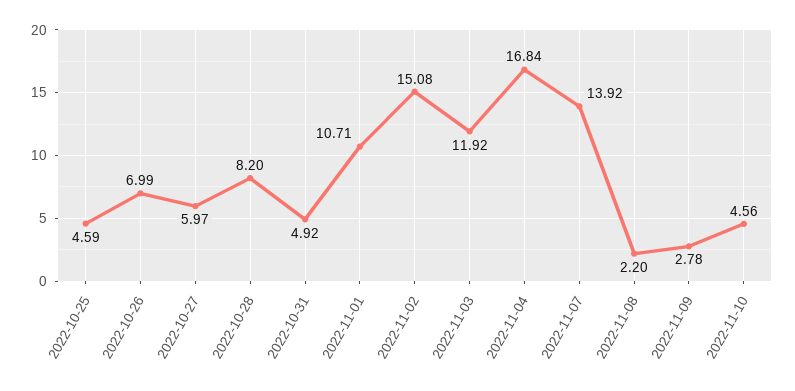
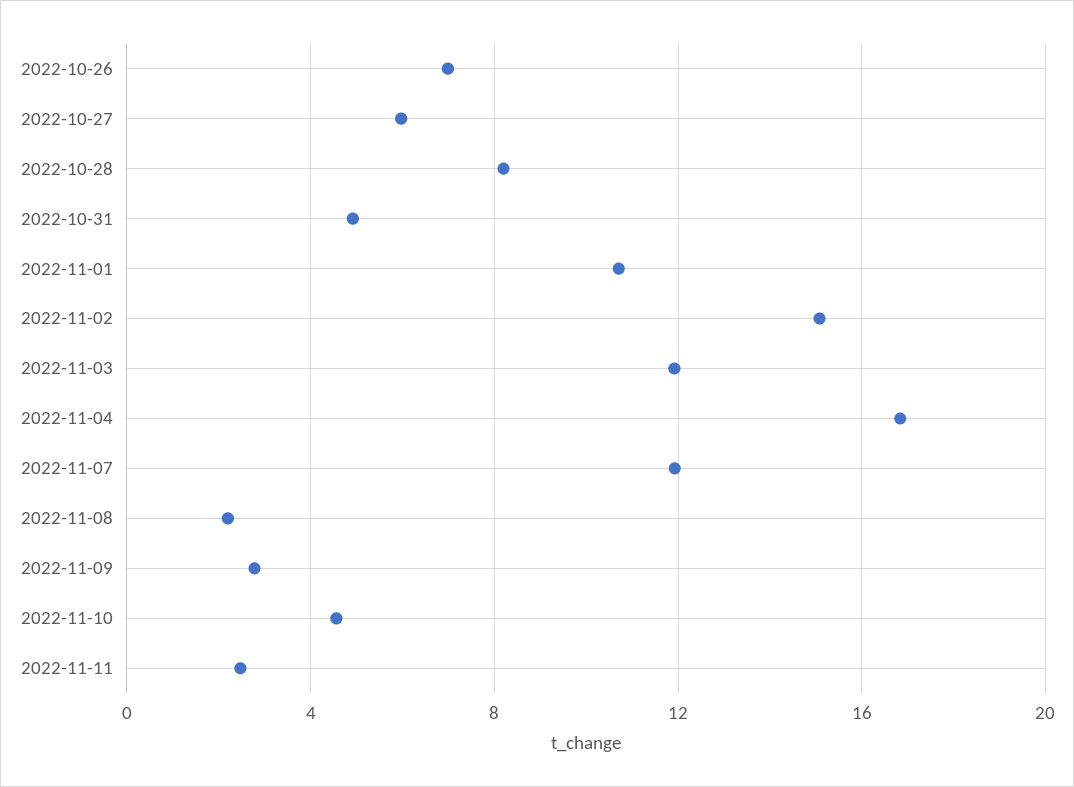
2022-10-25: 4.59 -> none
2022-11-07: 13.92 -> 12
2022-11-11: none -> 2.5

